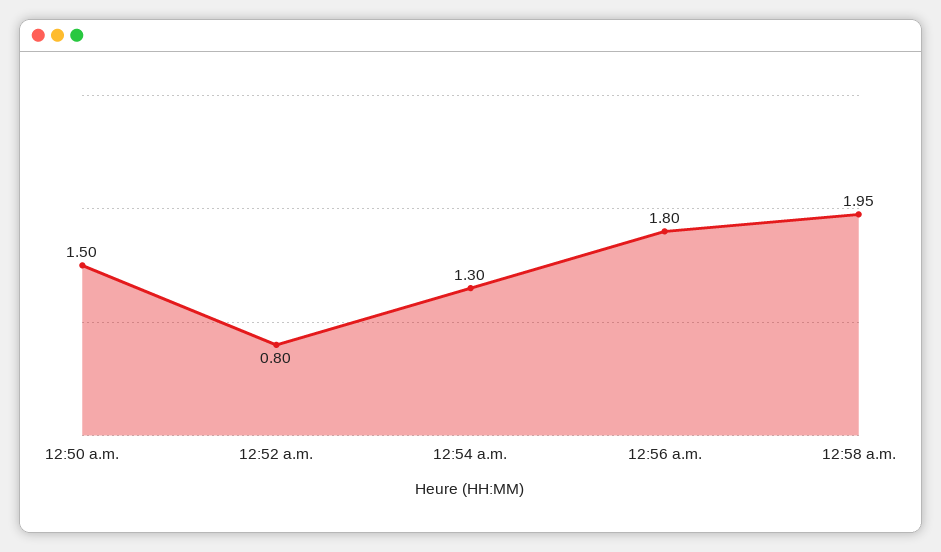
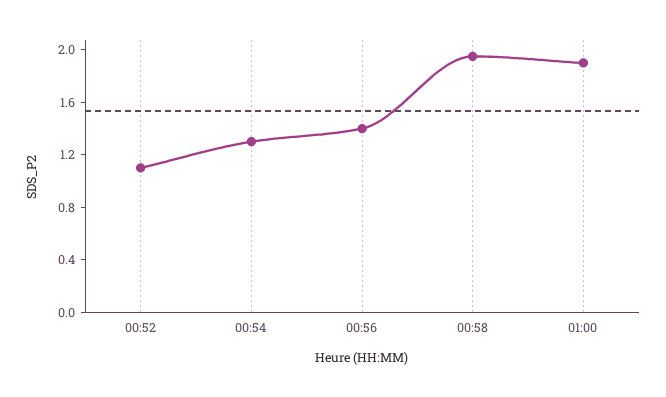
12:50 a.m.: 1.5 -> none
12:52 a.m.: 0.8 -> 1.1
12:56 a.m.: 1.8 -> 1.4
01:00: none -> 1.9

